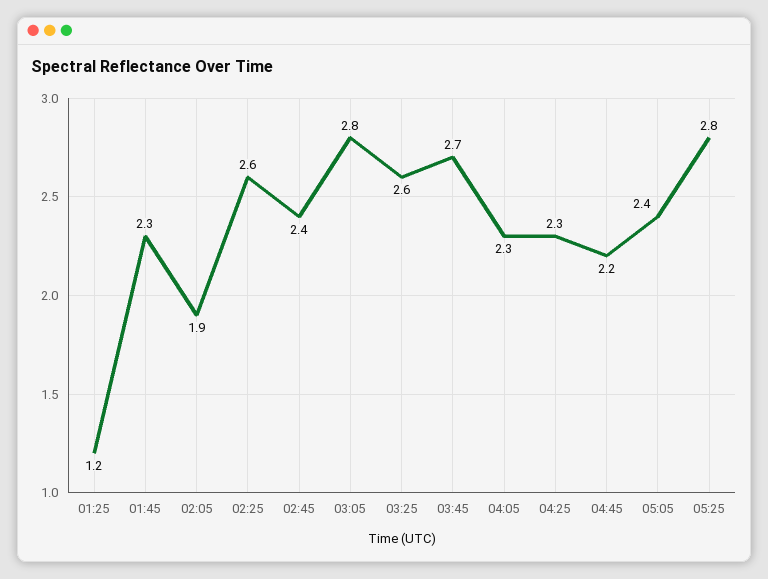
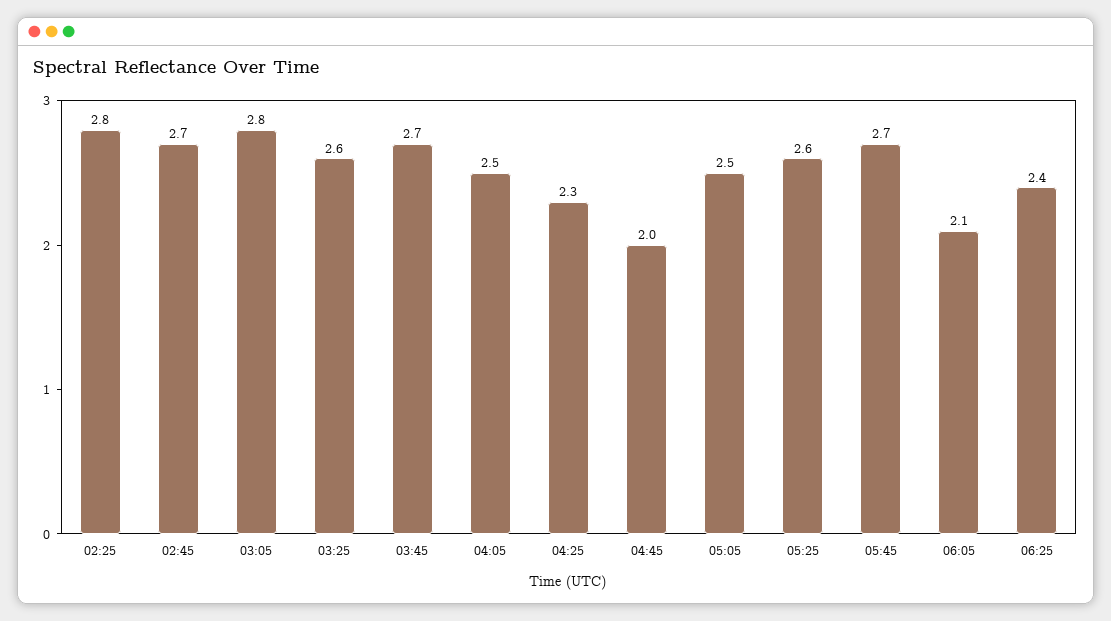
01:25: 1.2 -> none
01:45: 2.3 -> none
02:05: 1.9 -> none
02:25: 2.6 -> 2.8
02:45: 2.4 -> 2.7
04:05: 2.3 -> 2.5
04:45: 2.2 -> 2
05:05: 2.4 -> 2.5
05:25: 2.8 -> 2.6
05:45: none -> 2.7
06:05: none -> 2.1
06:25: none -> 2.4

